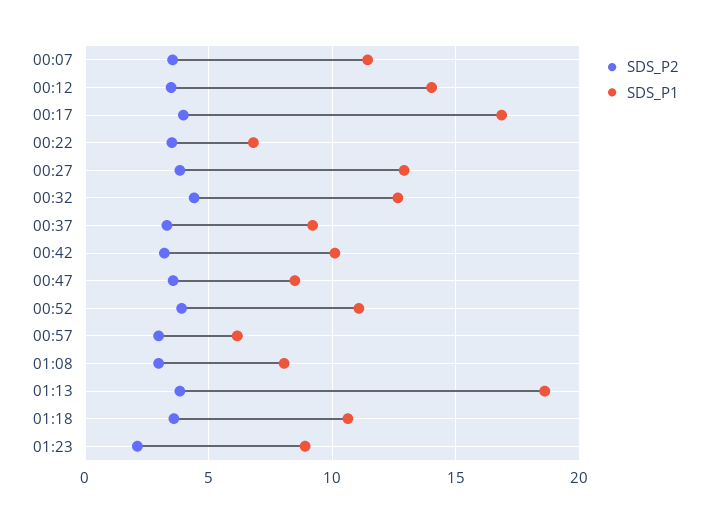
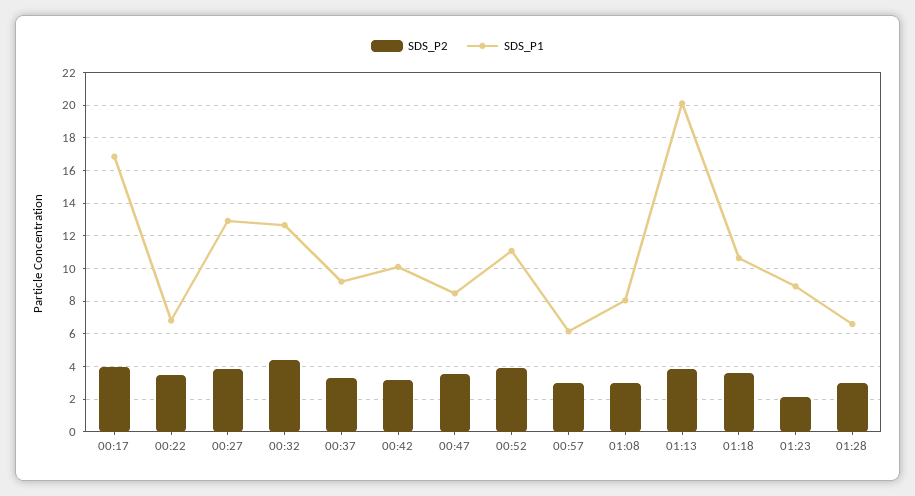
SDS_P2, 00:07: 3.5 -> none
SDS_P1, 00:07: 11.5 -> none
SDS_P2, 00:12: 3.5 -> none
SDS_P1, 00:12: 14 -> none
SDS_P1, 01:13: 18.5 -> 20
SDS_P2, 01:28: none -> 3
SDS_P1, 01:28: none -> 6.5

